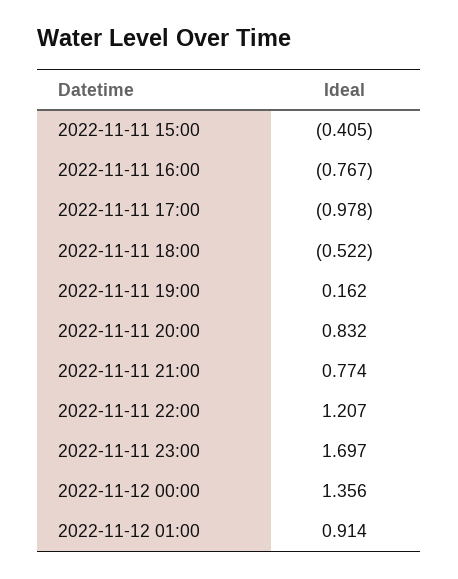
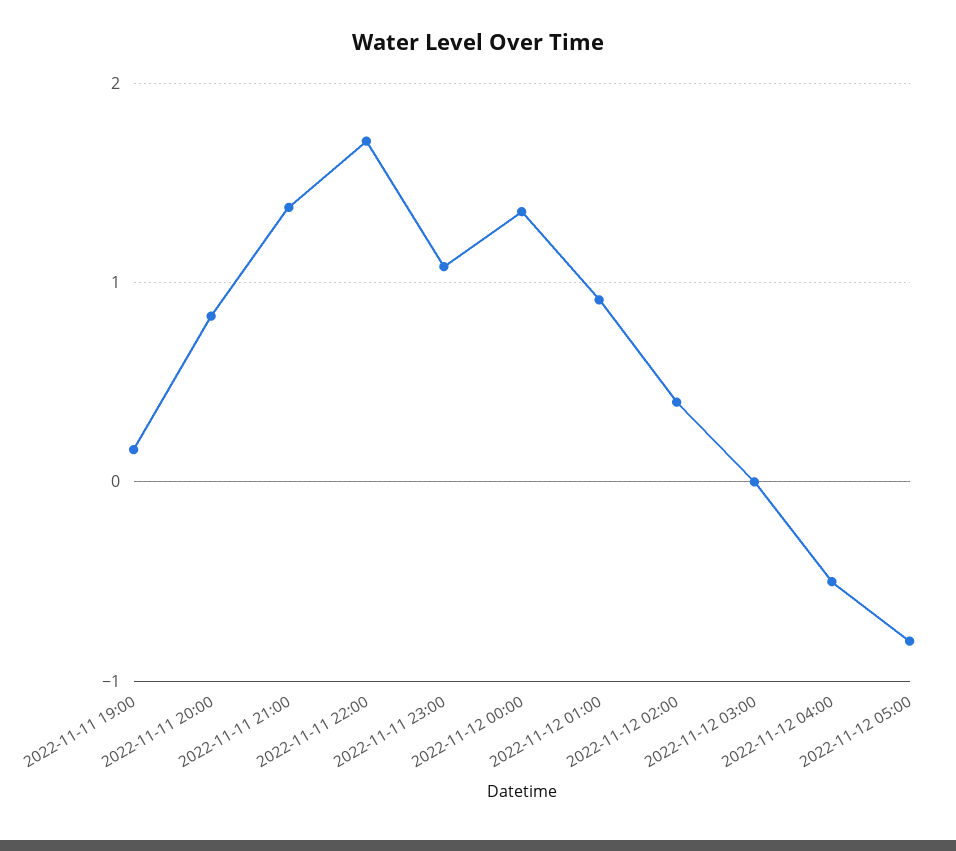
2022-11-11 15:00: -0.405 -> none
2022-11-11 16:00: -0.767 -> none
2022-11-11 17:00: -0.978 -> none
2022-11-11 18:00: -0.522 -> none
2022-11-11 21:00: 0.774 -> 1.4
2022-11-11 22:00: 1.207 -> 1.7
2022-11-11 23:00: 1.697 -> 1.1
2022-11-12 02:00: none -> 0.4
2022-11-12 03:00: none -> 0
2022-11-12 04:00: none -> -0.5
2022-11-12 05:00: none -> -0.8

